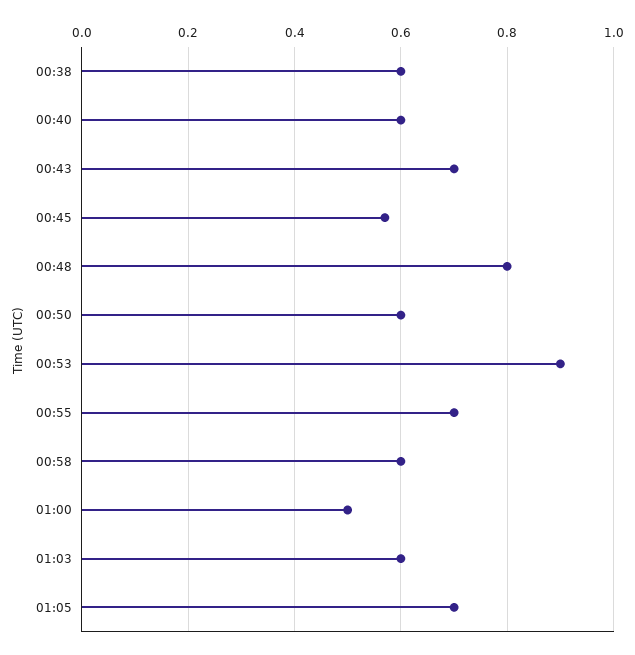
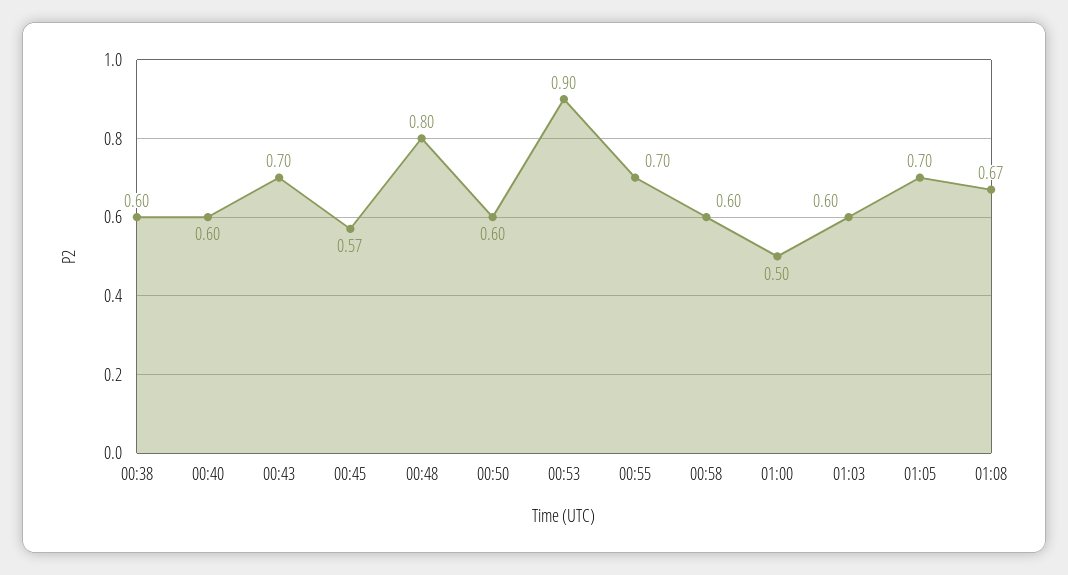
01:08: none -> 0.67

